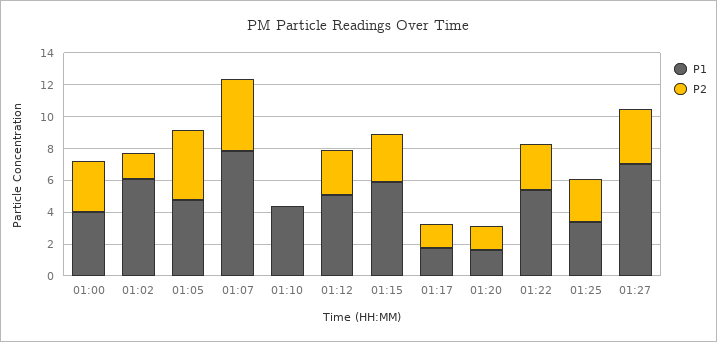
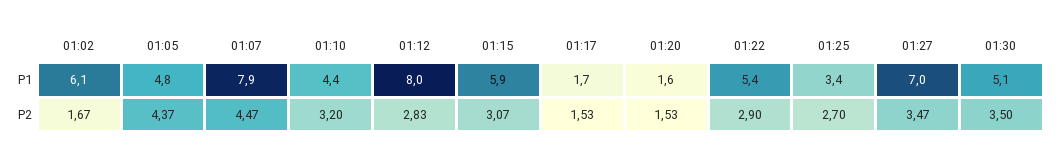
P1, 01:00: 4 -> none
P2, 01:00: 3 -> none
P2, 01:10: 0 -> 3.2
P1, 01:12: 5 -> 8
P1, 01:30: none -> 5.1
P2, 01:30: none -> 3.5

